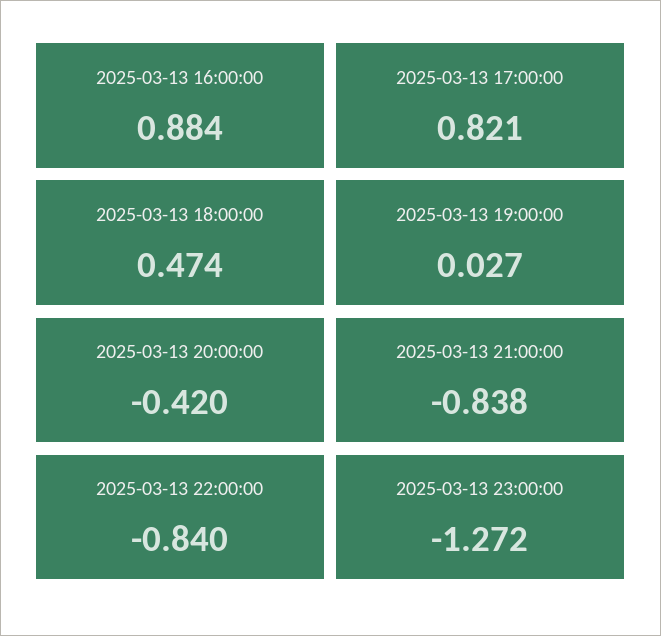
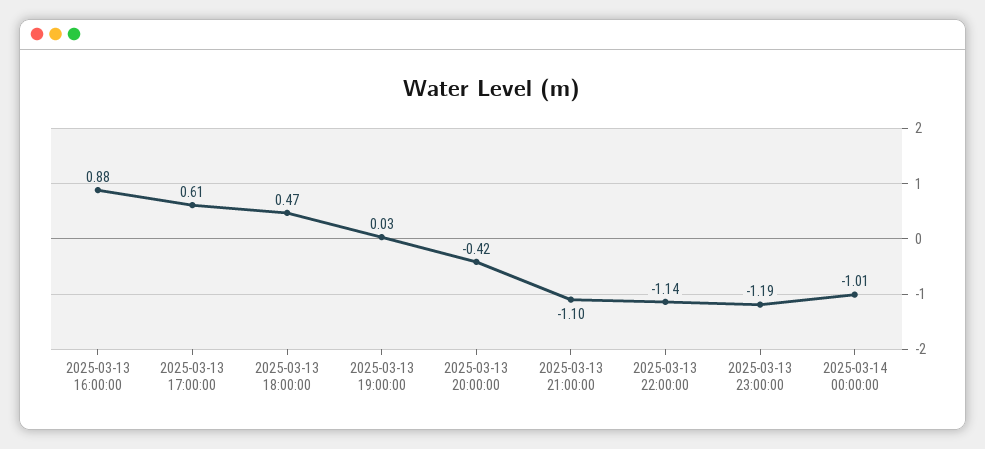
2025-03-13 17:00:00: 0.821 -> 0.61
2025-03-13 21:00:00: -0.838 -> -1.1
2025-03-13 22:00:00: -0.84 -> -1.14
2025-03-13 23:00:00: -1.272 -> -1.19
2025-03-14 00:00:00: none -> -1.01

